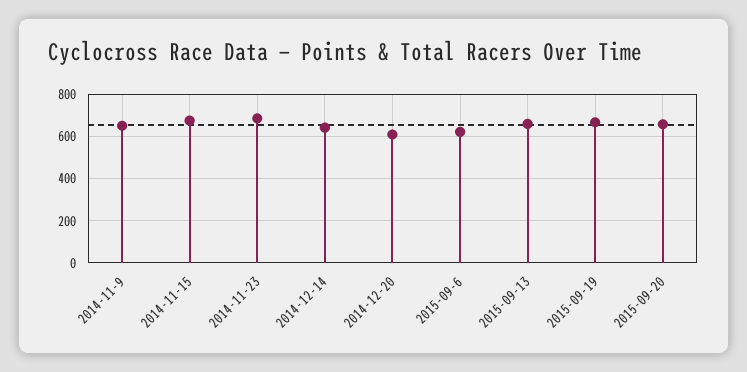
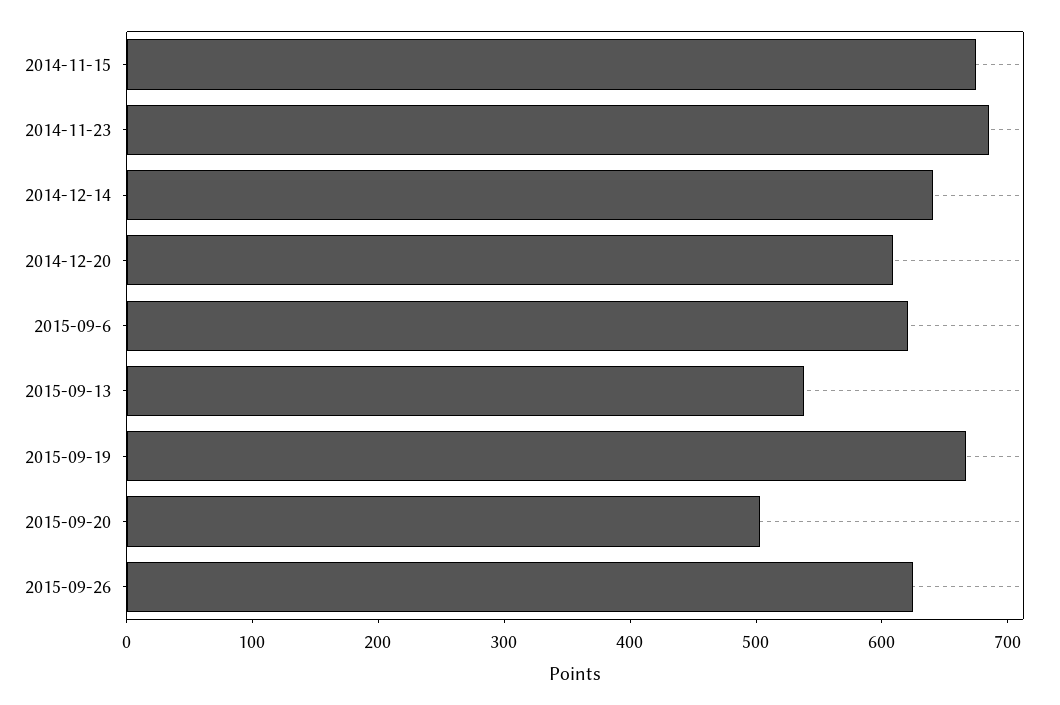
2014-11-9: 650 -> none
2015-09-13: 650 -> 540
2015-09-20: 650 -> 500
2015-09-26: none -> 620

